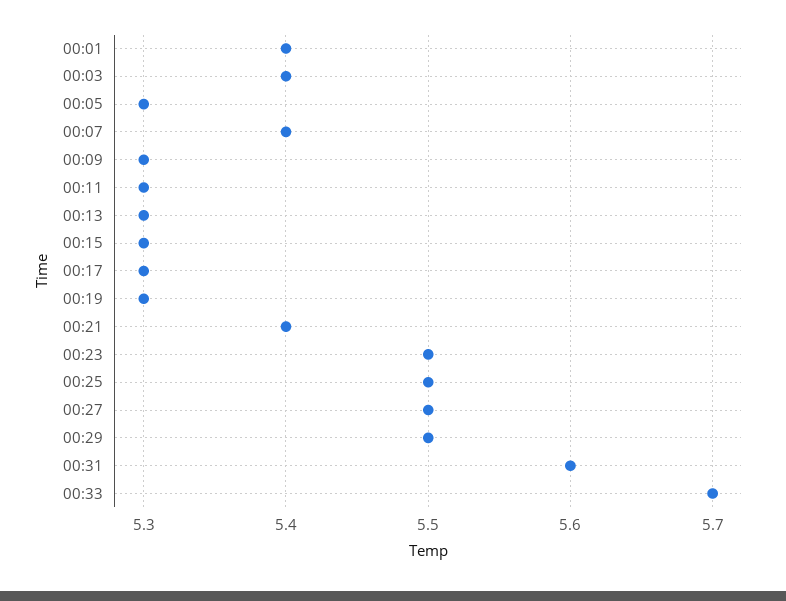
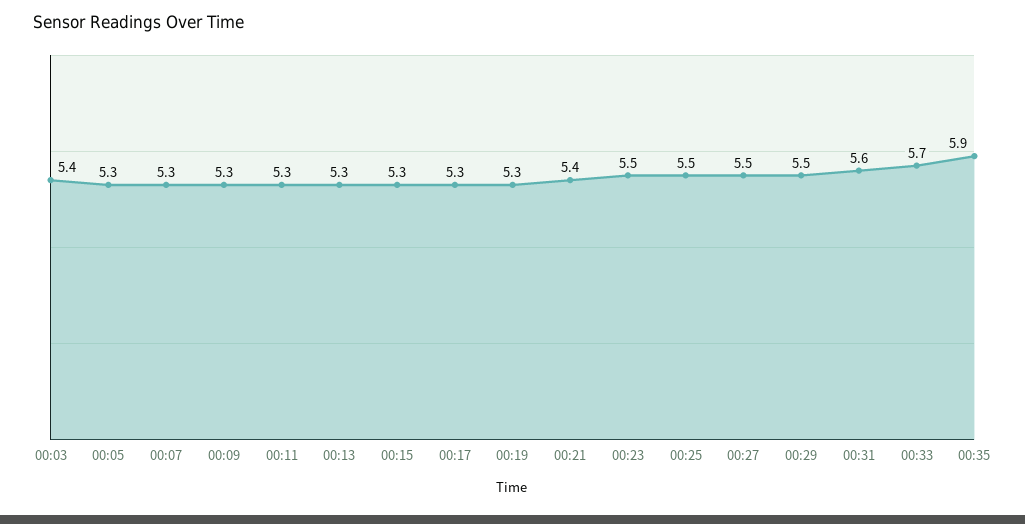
00:01: 5.4 -> none
00:07: 5.4 -> 5.3
00:35: none -> 5.9

